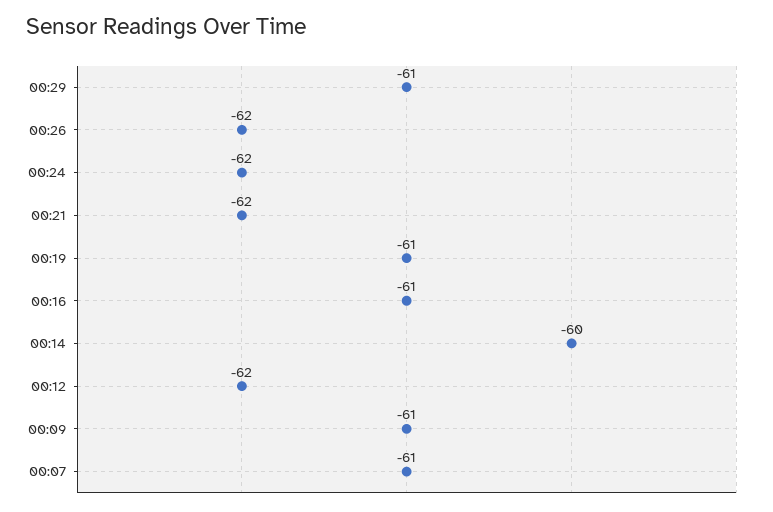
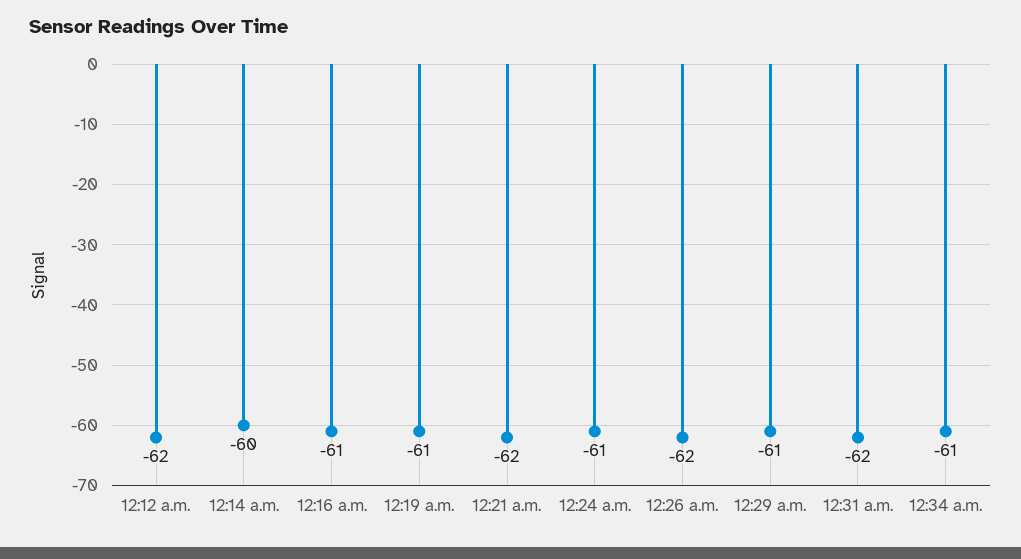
00:24: -62 -> -61
00:09: -61 -> none
00:07: -61 -> none
12:31 a.m.: none -> -62
12:34 a.m.: none -> -61

